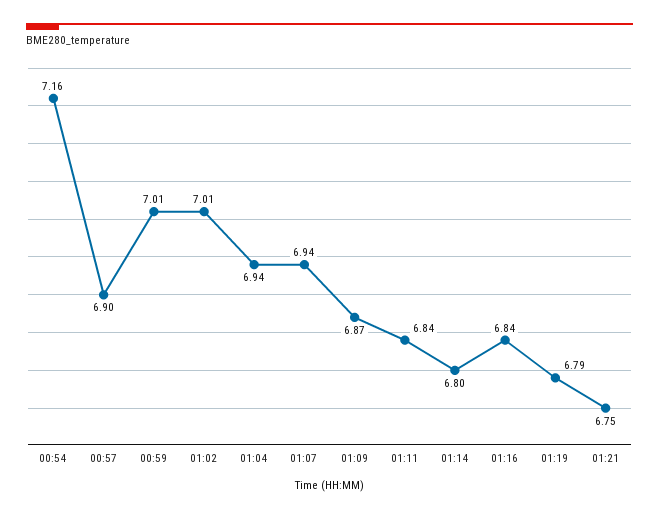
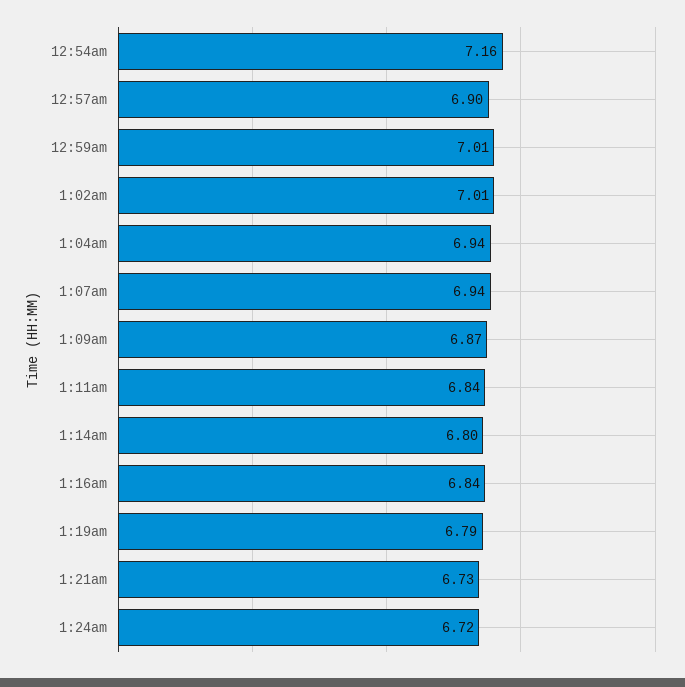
01:21: 6.75 -> 6.73
1:24am: none -> 6.72

